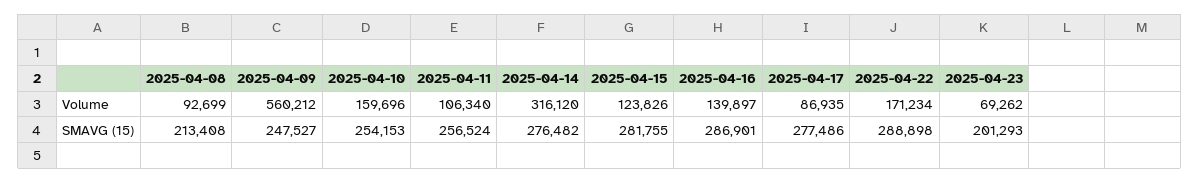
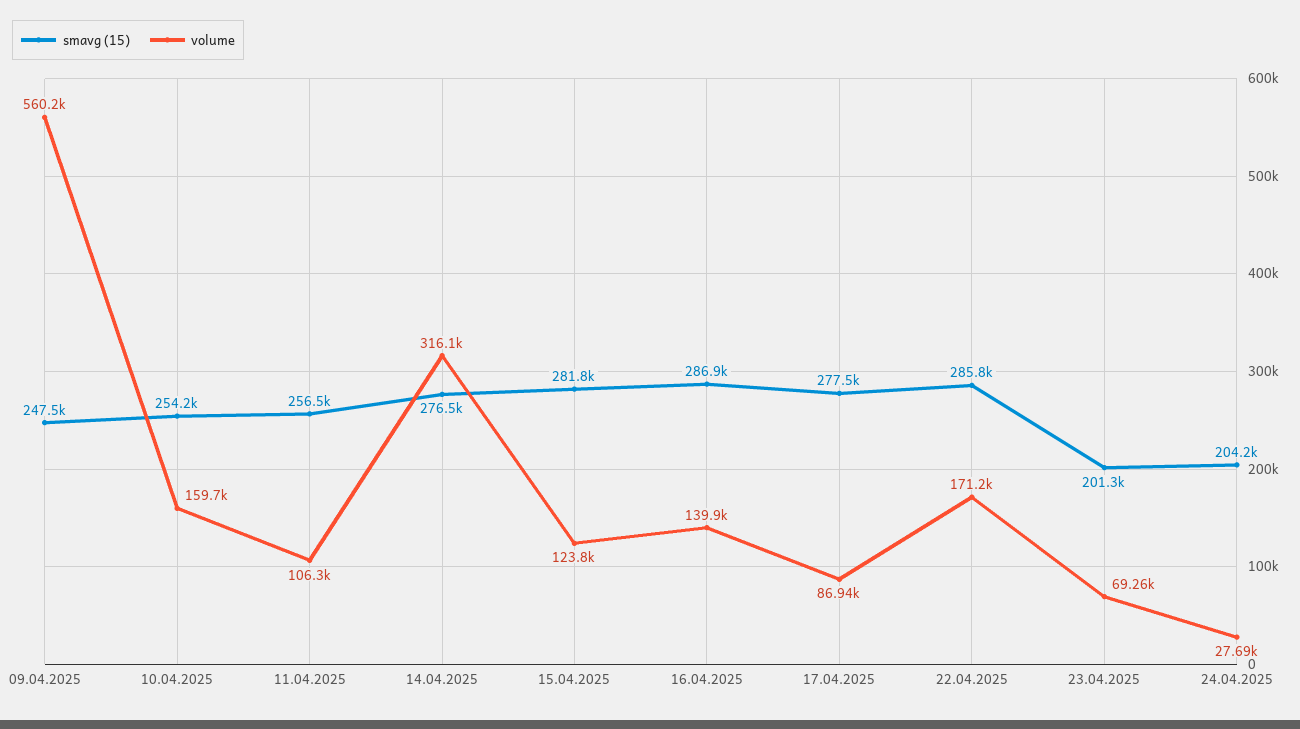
Volume, 2025-04-08: 92699 -> none
SMAVG (15), 2025-04-08: 213408 -> none
SMAVG (15), 2025-04-22: 288898 -> 285800
SMAVG (15), 24.04.2025: none -> 204200
Volume, 24.04.2025: none -> 27690

